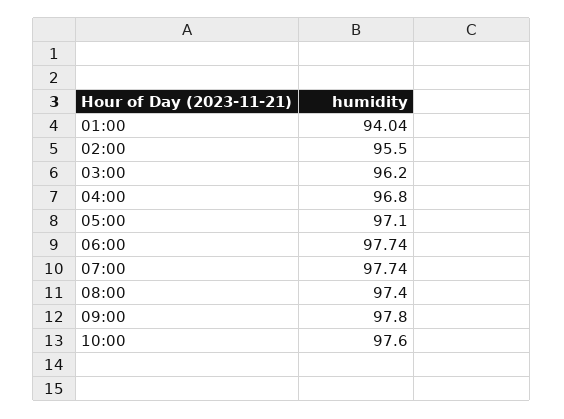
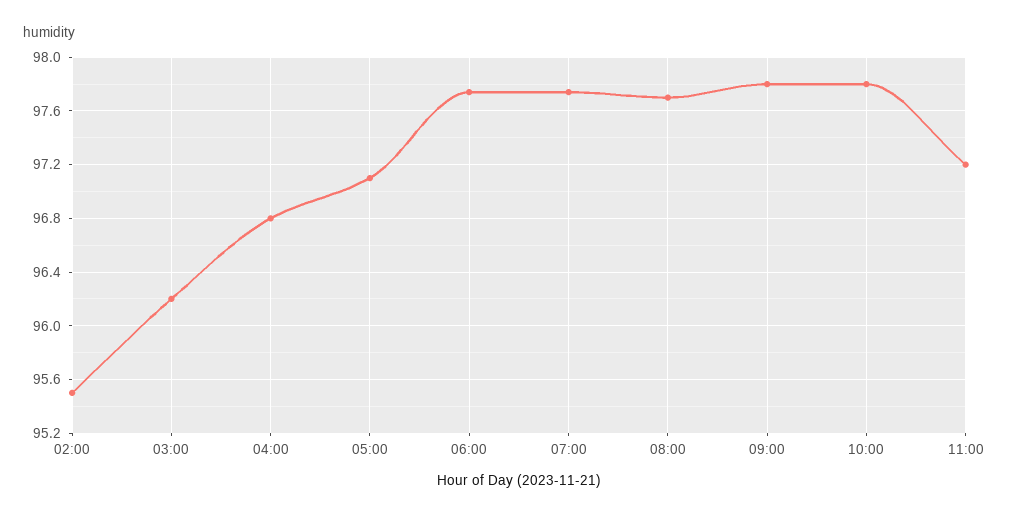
01:00: 94.04 -> none
08:00: 97.4 -> 97.7
10:00: 97.6 -> 97.8
11:00: none -> 97.2

